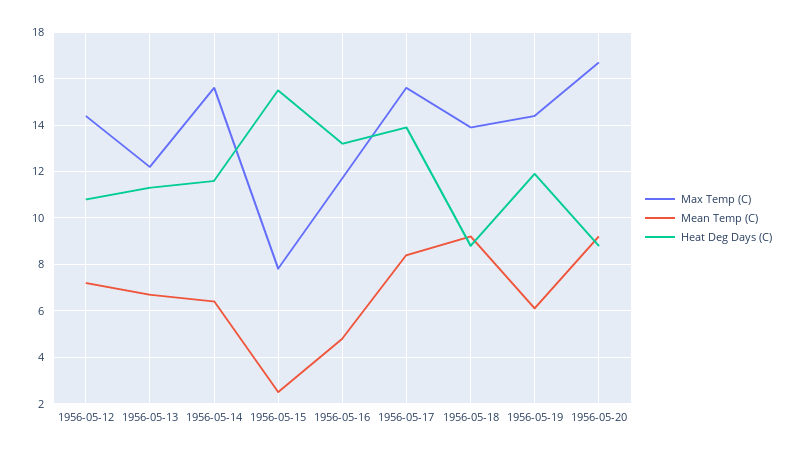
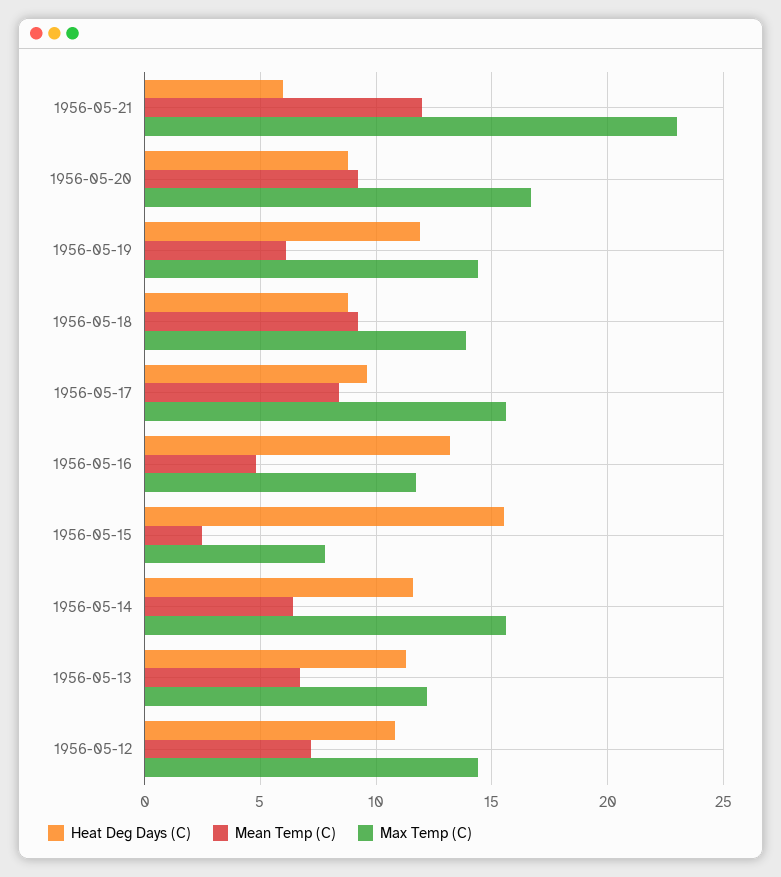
Heat Deg Days (C), 1956-05-17: 14 -> 9.5
Heat Deg Days (C), 1956-05-21: none -> 6
Mean Temp (C), 1956-05-21: none -> 12
Max Temp (C), 1956-05-21: none -> 23

